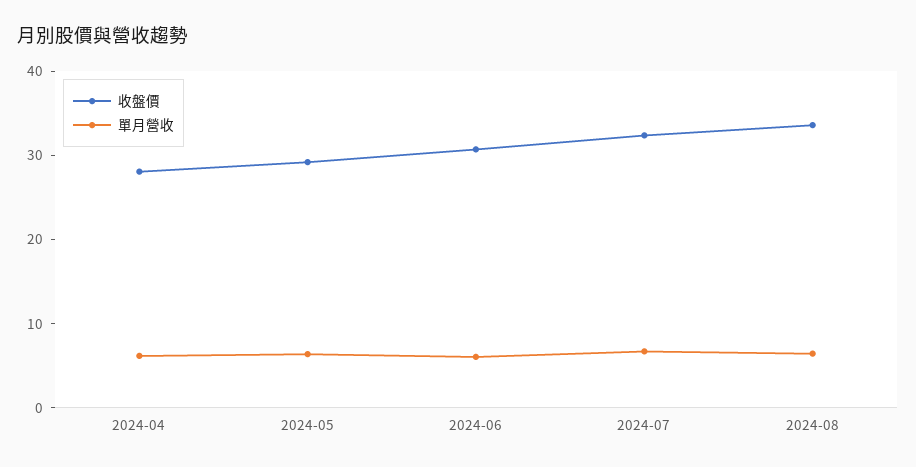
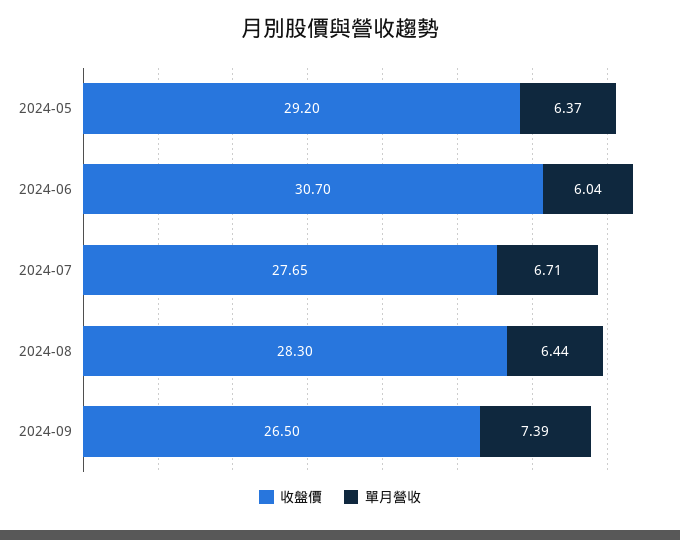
收盤價, 2024-04: 28 -> none
單月營收, 2024-04: 6 -> none
收盤價, 2024-07: 32 -> 27.65
收盤價, 2024-08: 34 -> 28.3
收盤價, 2024-09: none -> 26.5
單月營收, 2024-09: none -> 7.39

